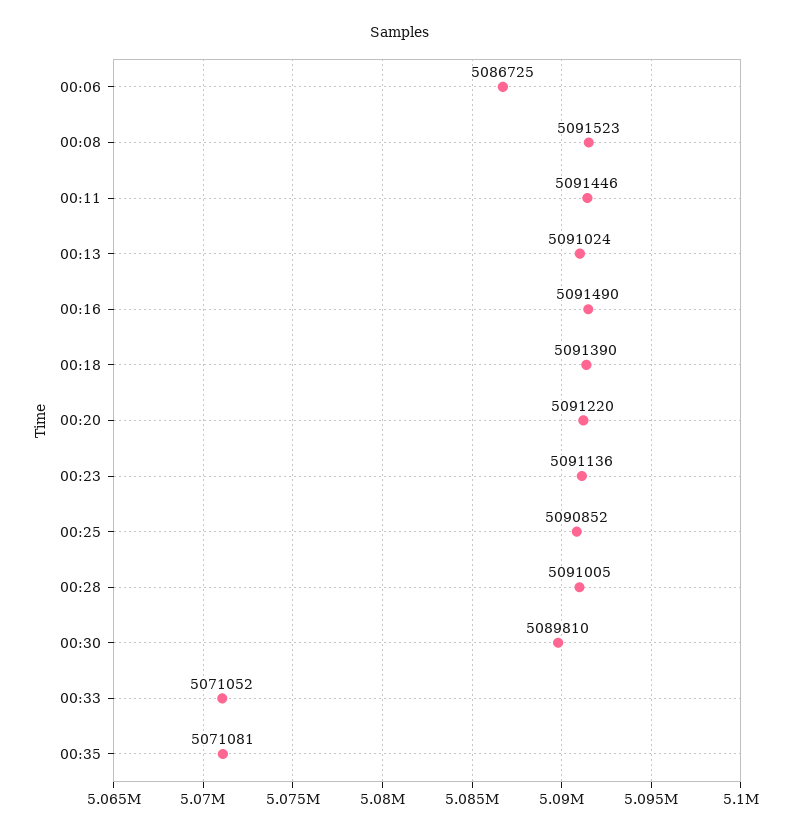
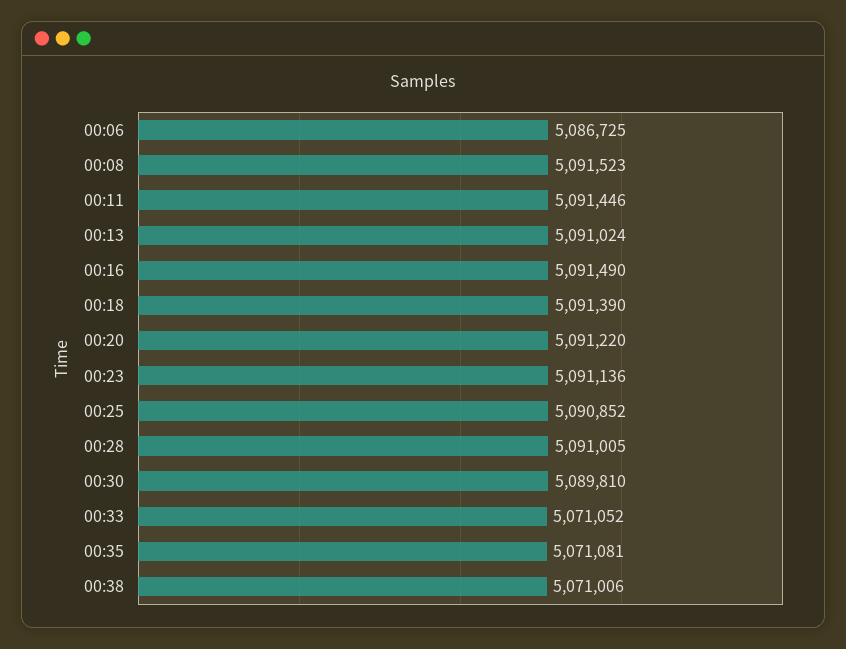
00:38: none -> 5071006

